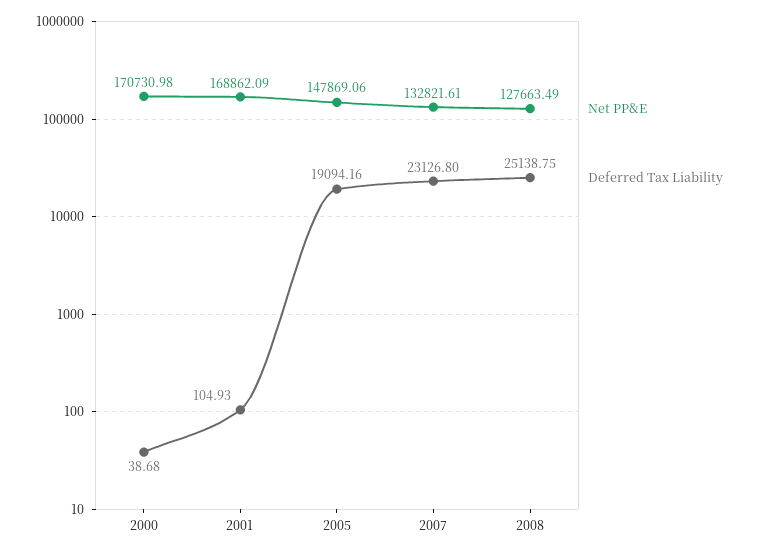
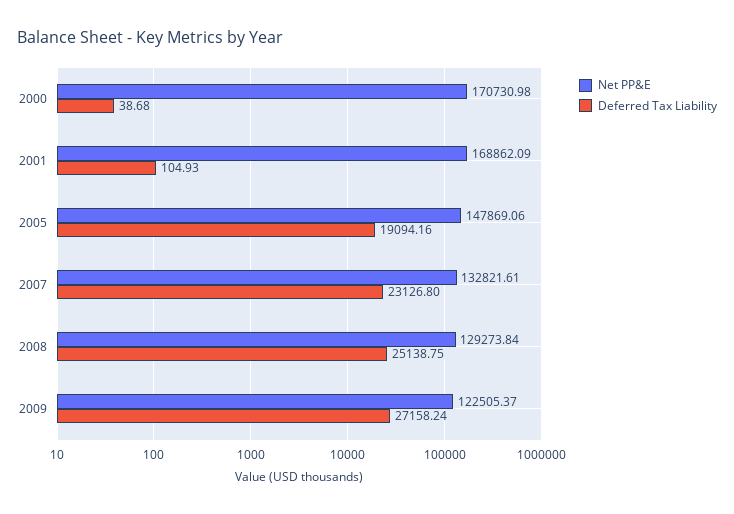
Net PP&E, 2008: 127663.49 -> 129273.84
Net PP&E, 2009: none -> 122505.37
Deferred Tax Liability, 2009: none -> 27158.24

